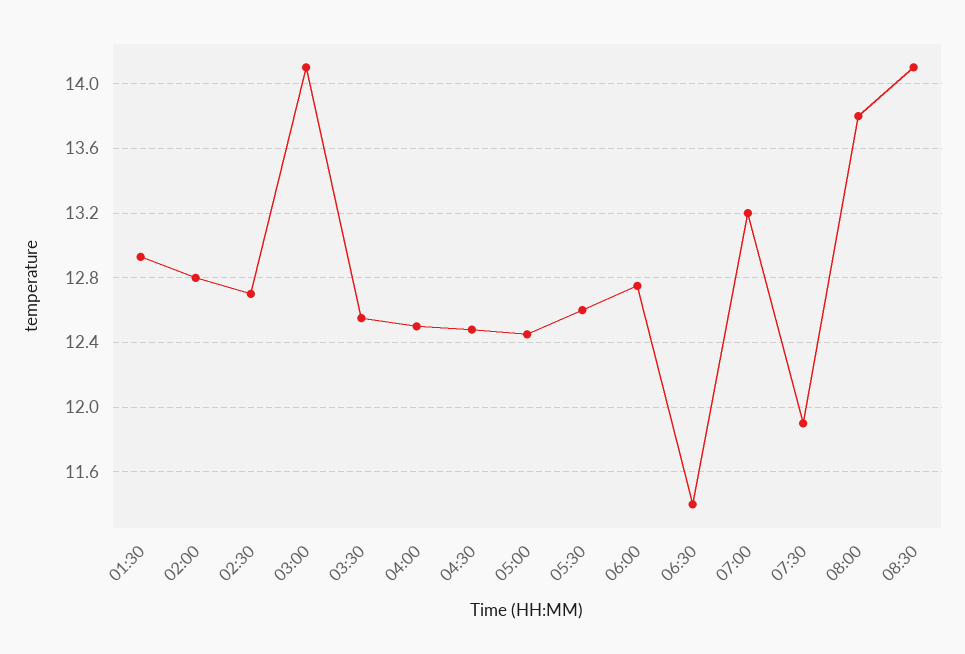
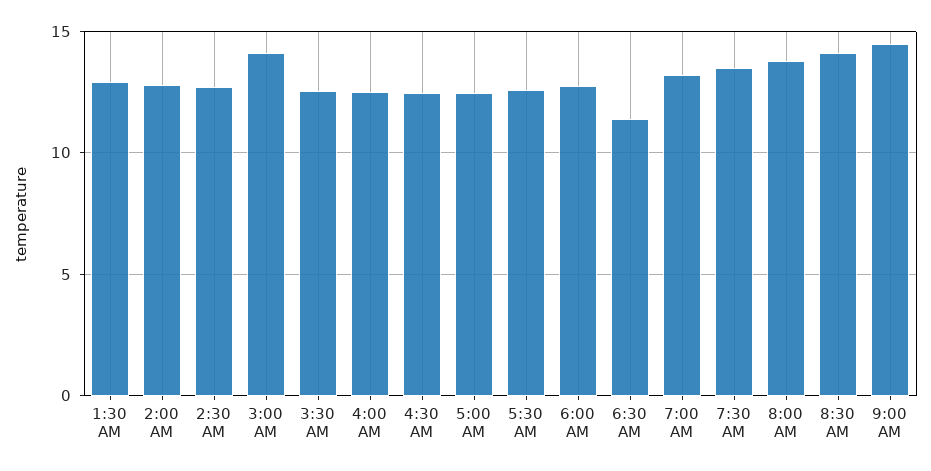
07:30: 11.9 -> 13.5
9:00 AM: none -> 14.5

